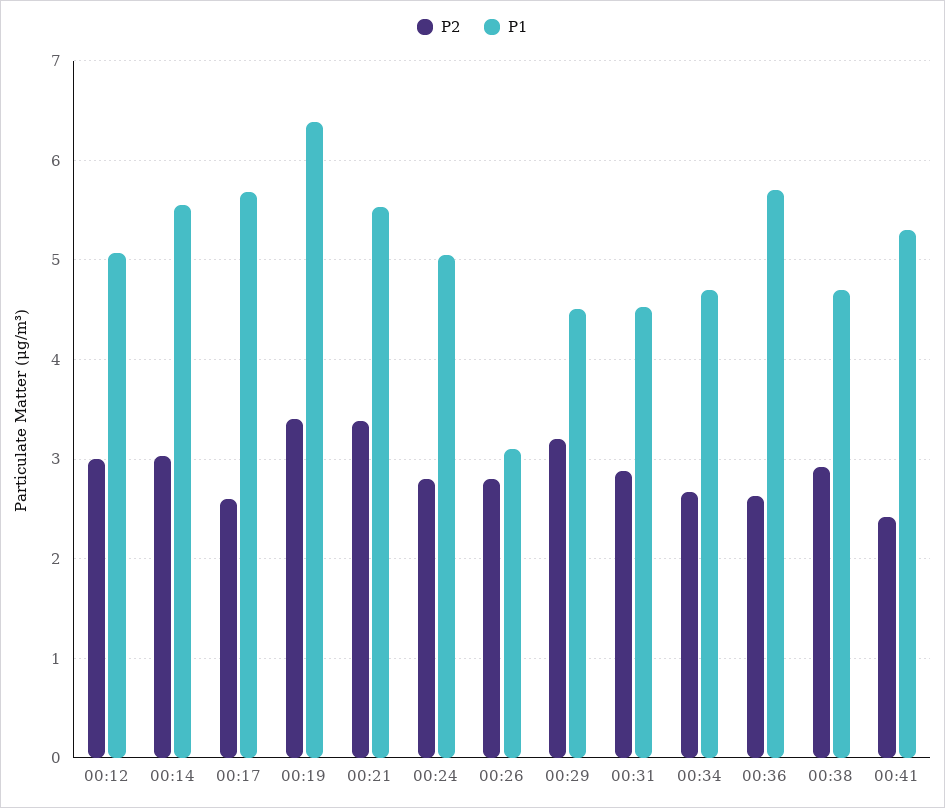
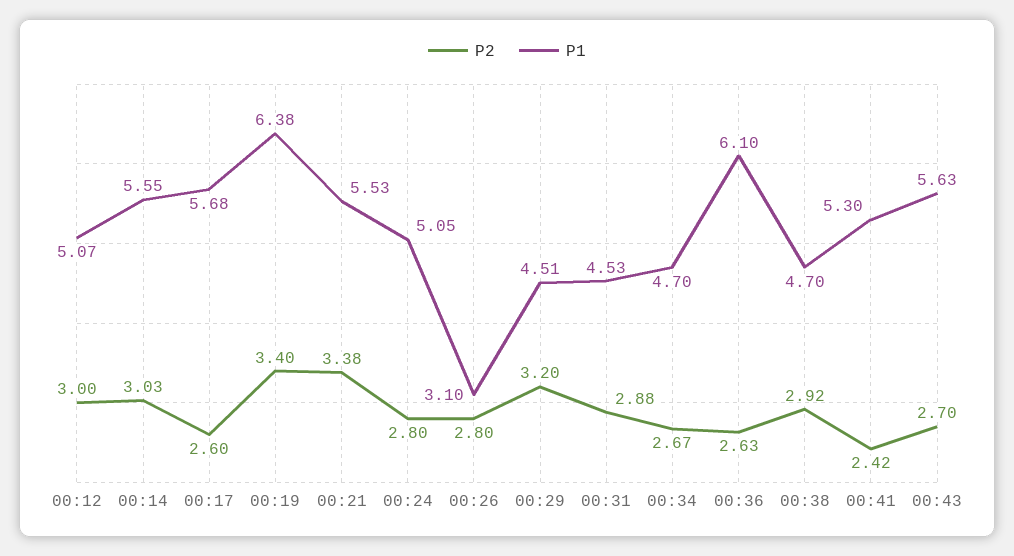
P1, 00:36: 5.7 -> 6.1
P2, 00:43: none -> 2.7
P1, 00:43: none -> 5.63

